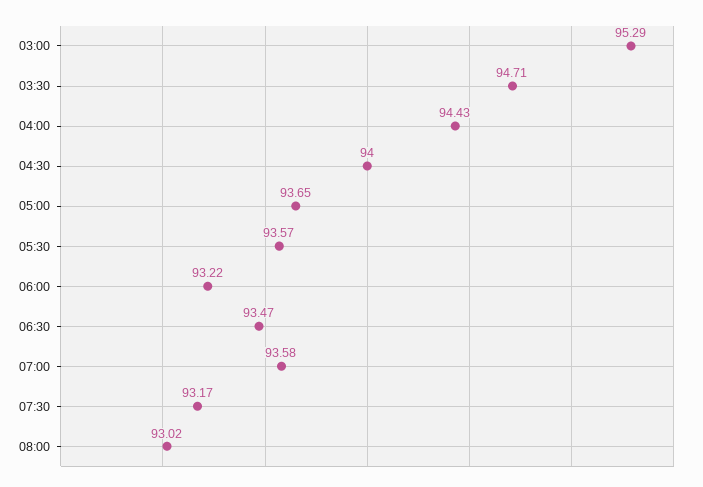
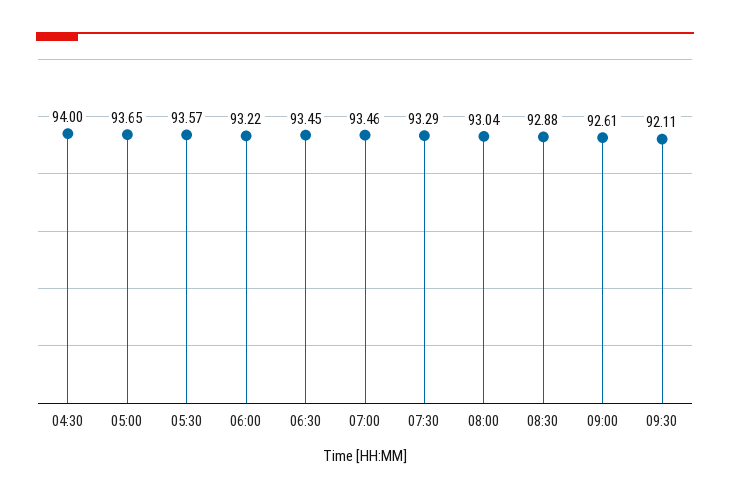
03:00: 95.29 -> none
03:30: 94.71 -> none
04:00: 94.43 -> none
06:30: 93.47 -> 93.45
07:00: 93.58 -> 93.46
07:30: 93.17 -> 93.29
08:00: 93.02 -> 93.04
08:30: none -> 92.88
09:00: none -> 92.61
09:30: none -> 92.11

